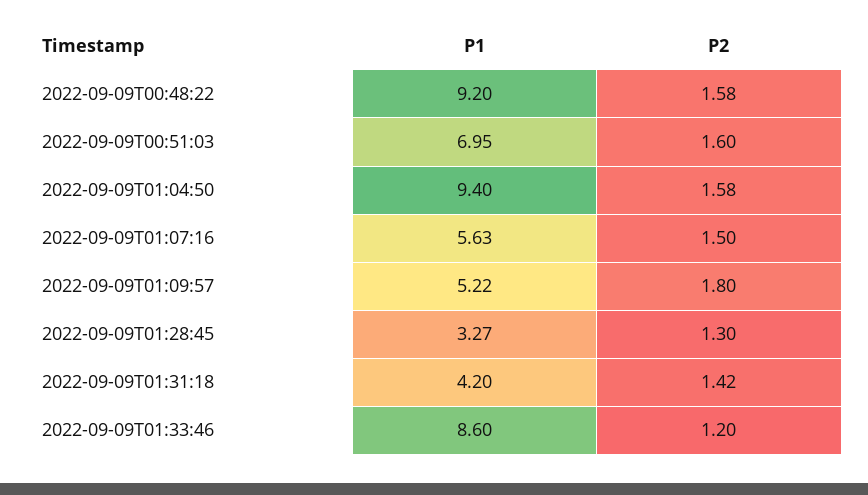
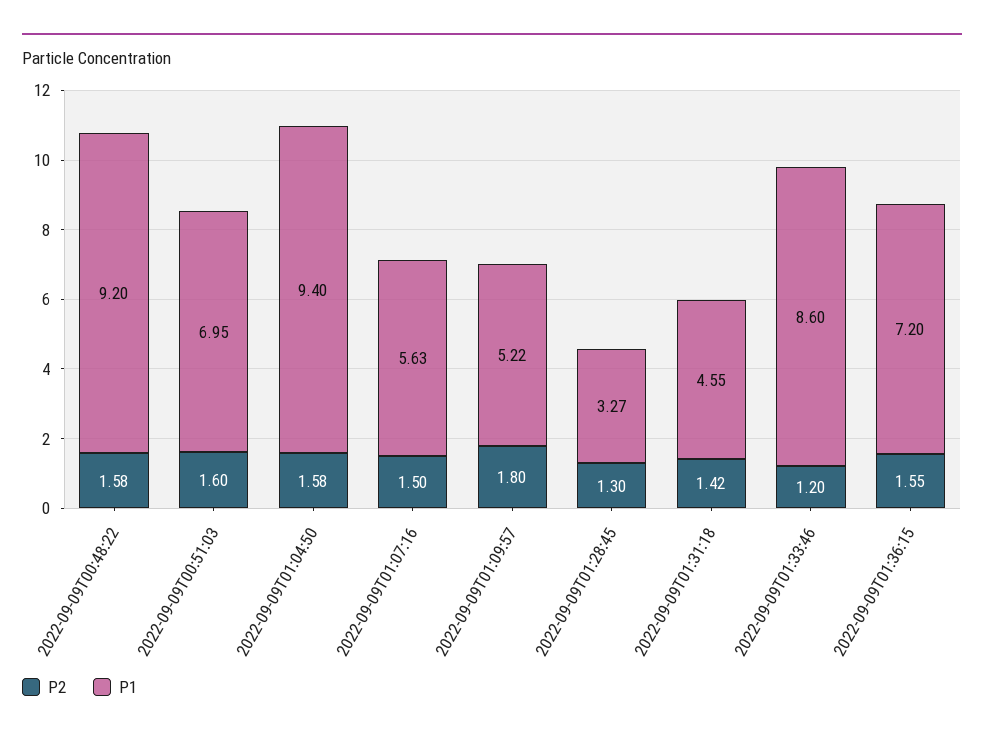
P1, 2022-09-09T01:31:18: 4.2 -> 4.55
P2, 2022-09-09T01:36:15: none -> 1.55
P1, 2022-09-09T01:36:15: none -> 7.2

